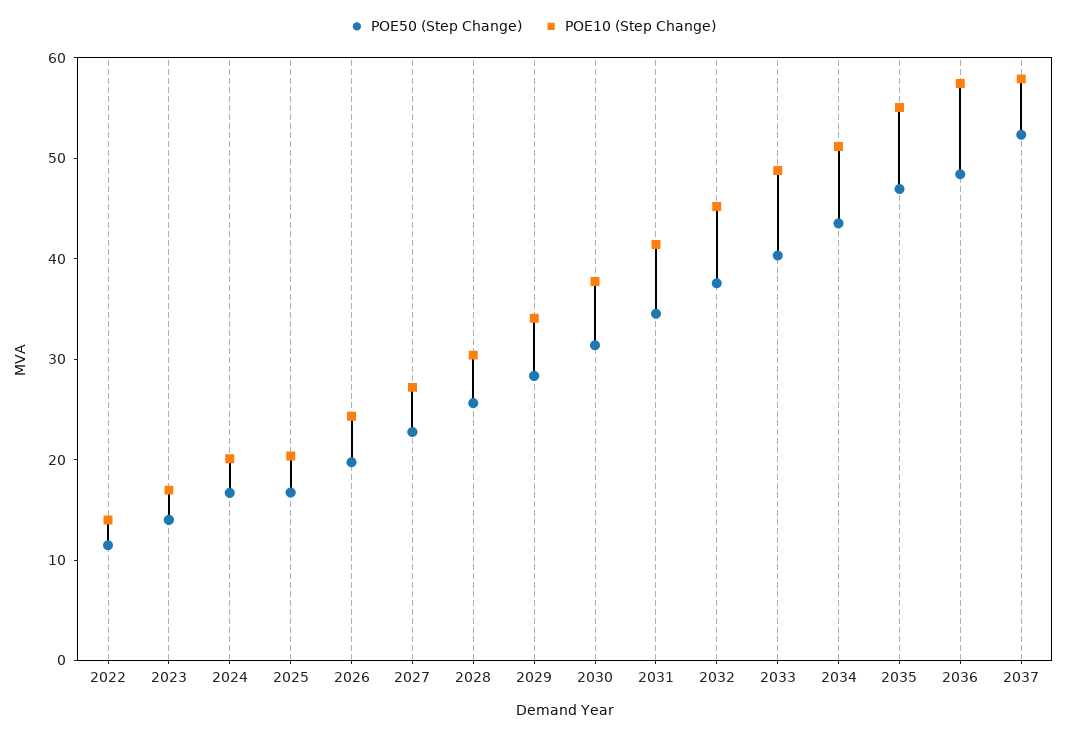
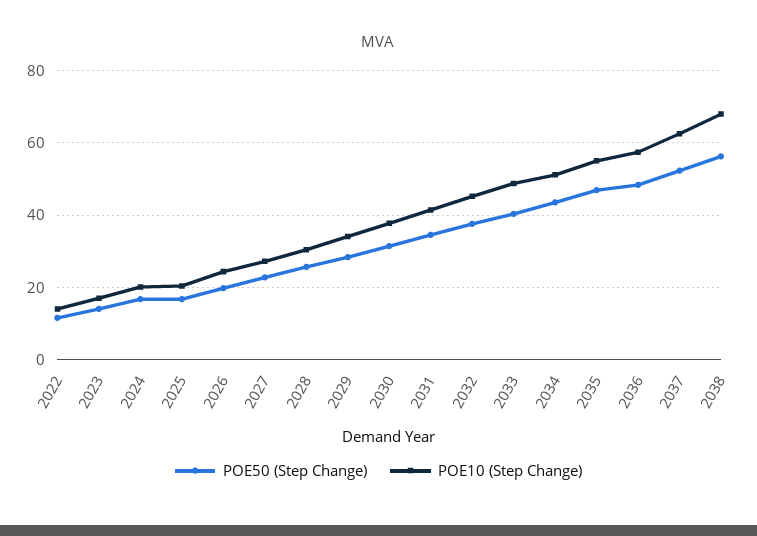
POE10 (Step Change), 2037: 58 -> 62
POE50 (Step Change), 2038: none -> 56
POE10 (Step Change), 2038: none -> 68

